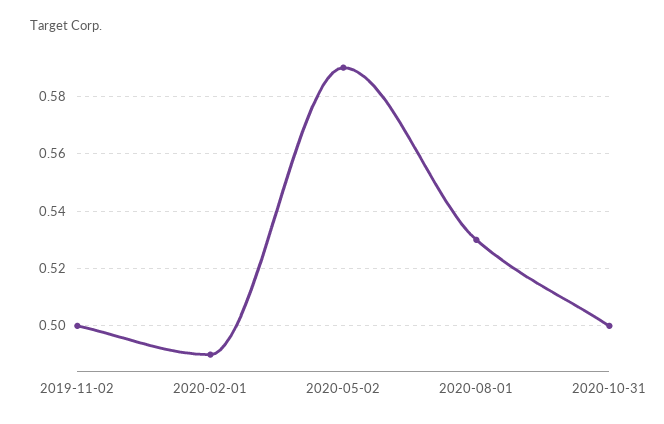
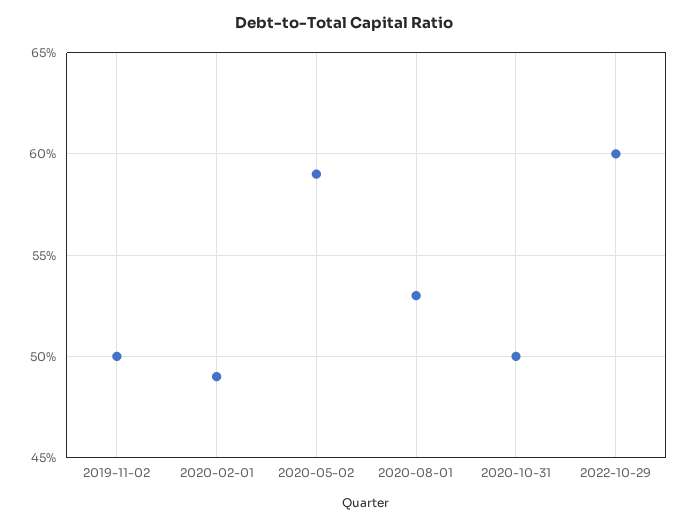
2022-10-29: none -> 0.6

